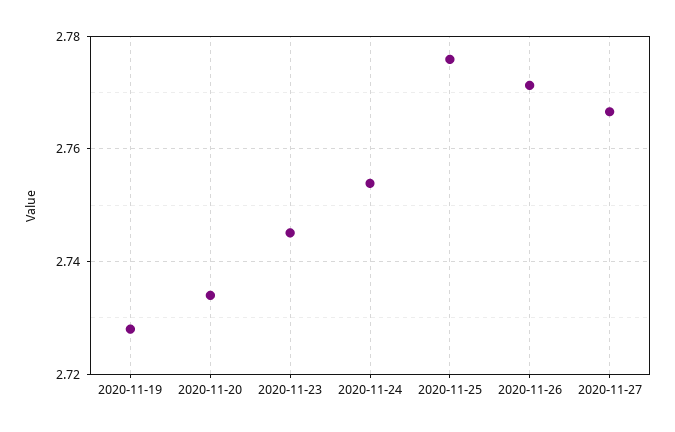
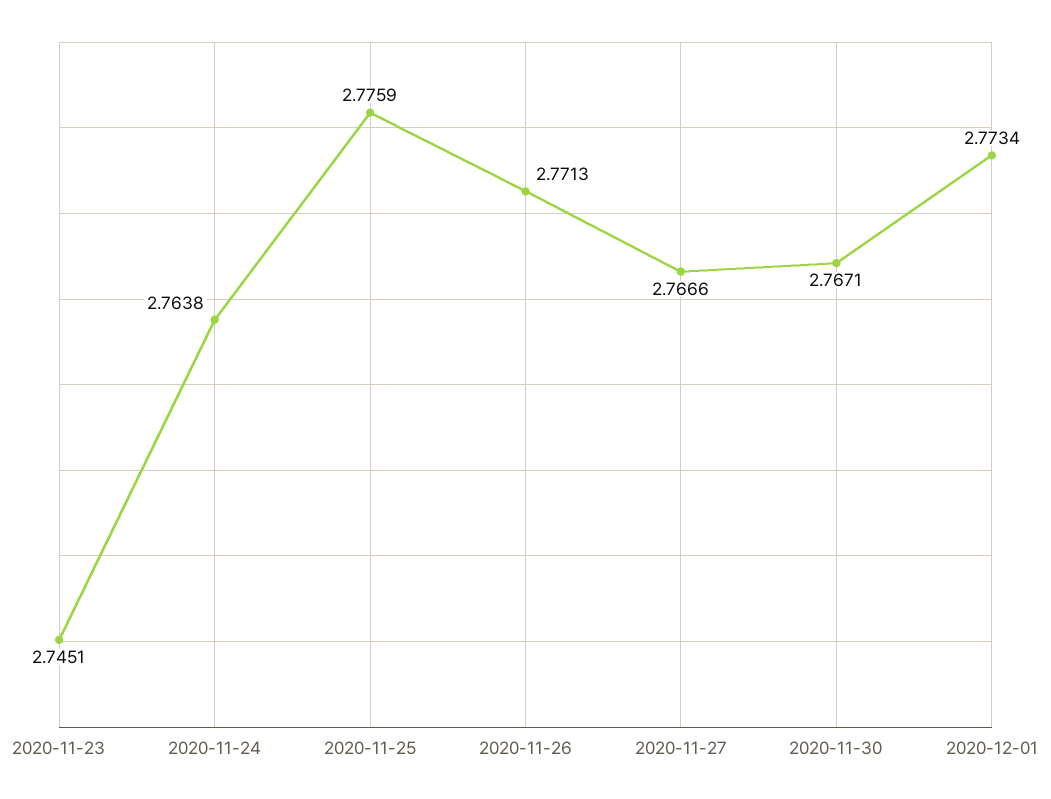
2020-11-19: 2.728 -> none
2020-11-20: 2.734 -> none
2020-11-24: 2.754 -> 2.7638
2020-11-30: none -> 2.7671
2020-12-01: none -> 2.7734

